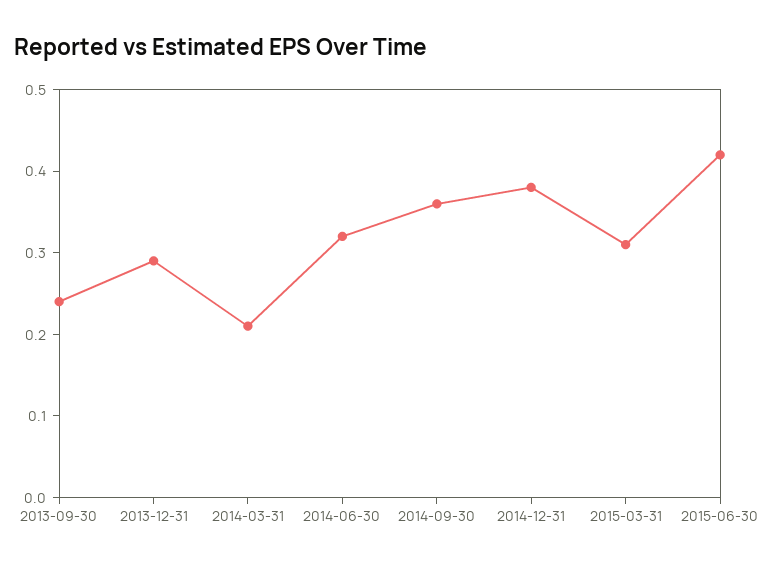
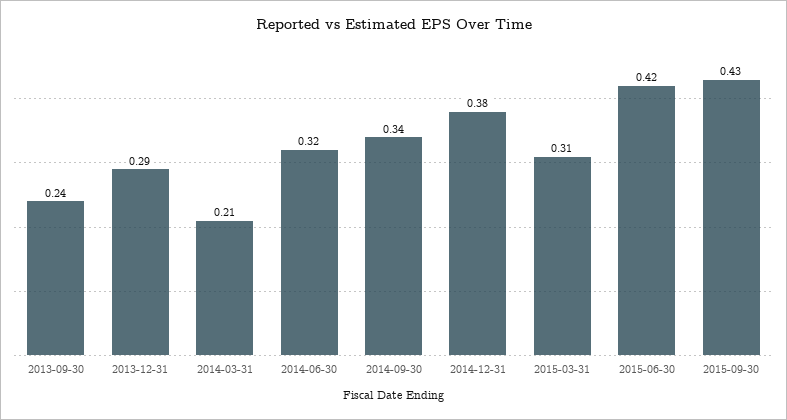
2014-09-30: 0.36 -> 0.34
2015-09-30: none -> 0.43

